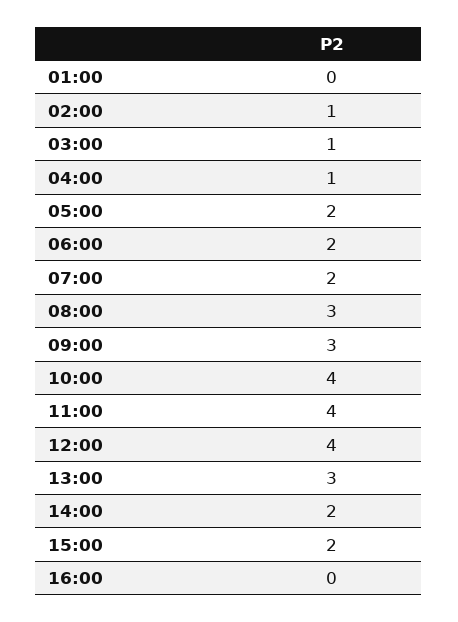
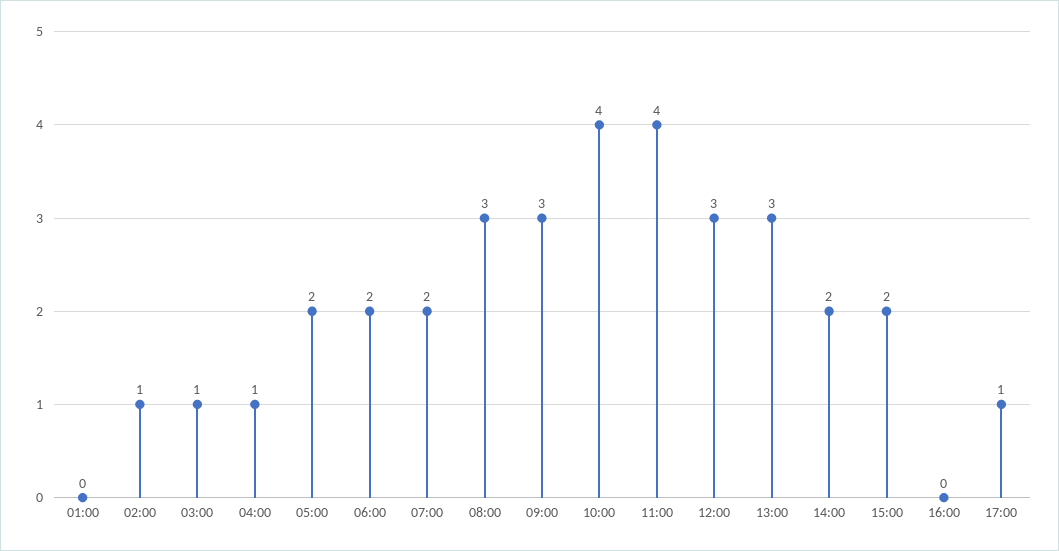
12:00: 4 -> 3
17:00: none -> 1

